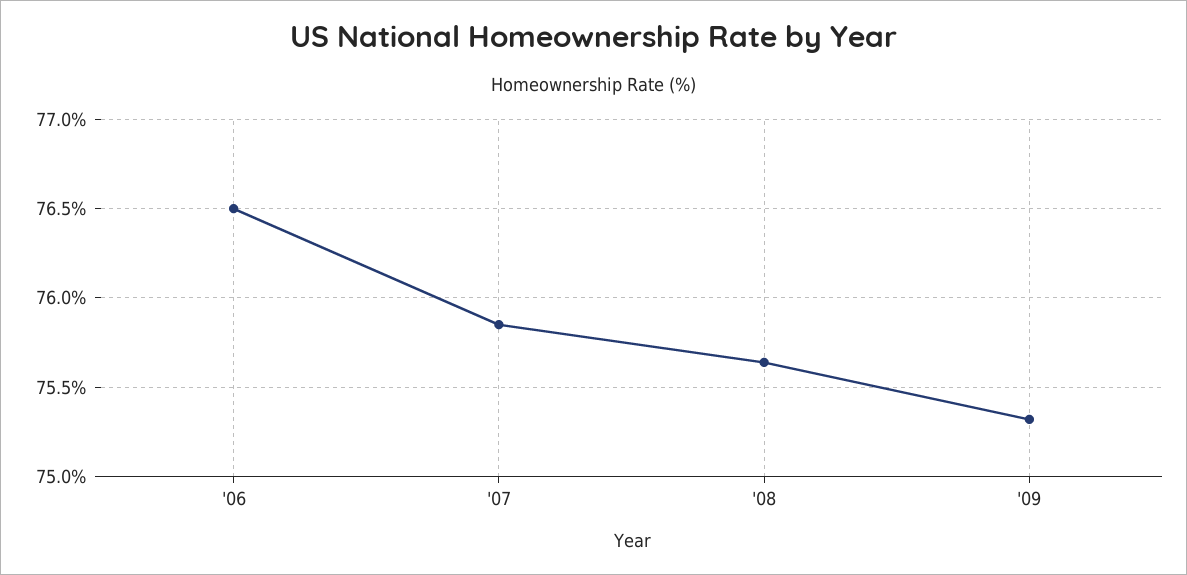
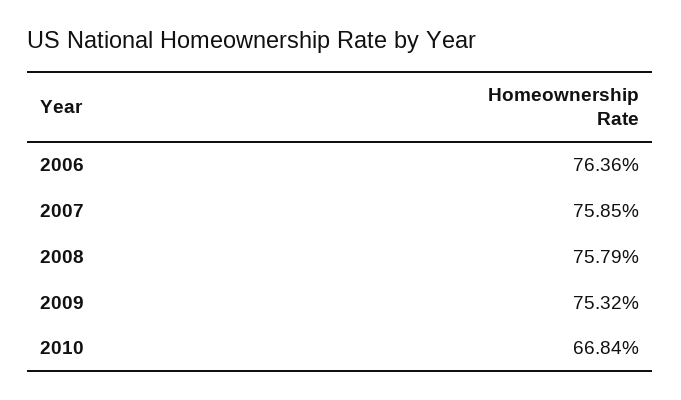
'06: 76.5 -> 76.36
'08: 75.65 -> 75.79
2010: none -> 66.84

